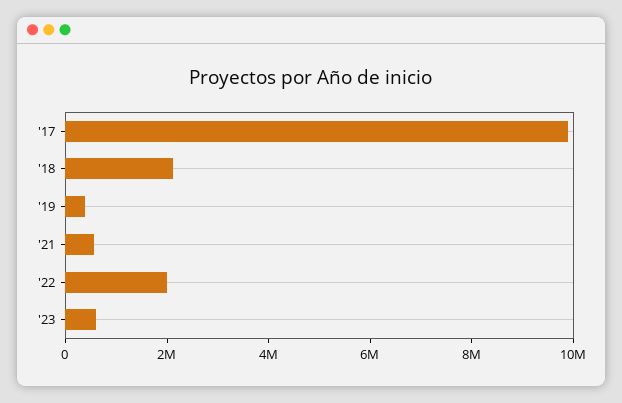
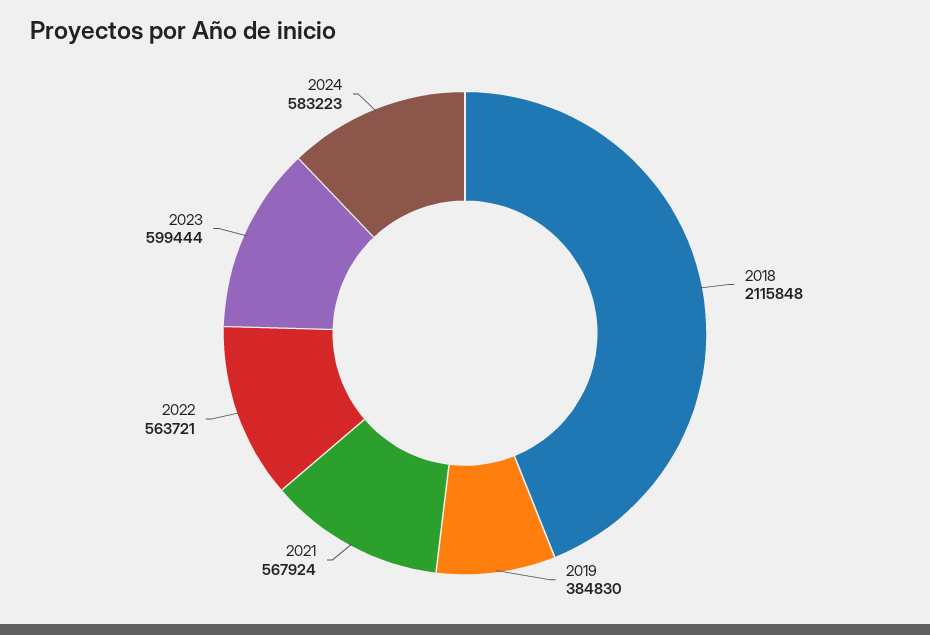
'17: 10000000 -> none
'22: 2000000 -> 563721
2024: none -> 583223

